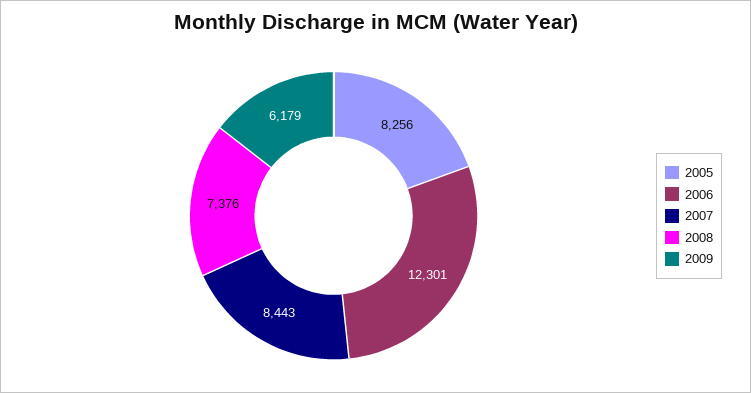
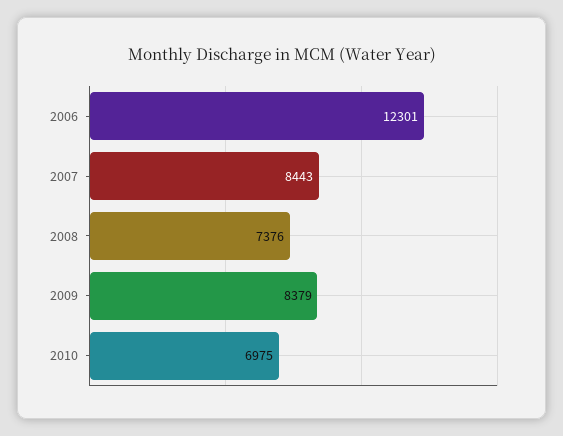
2005: 8256 -> none
2009: 6179 -> 8379
2010: none -> 6975

